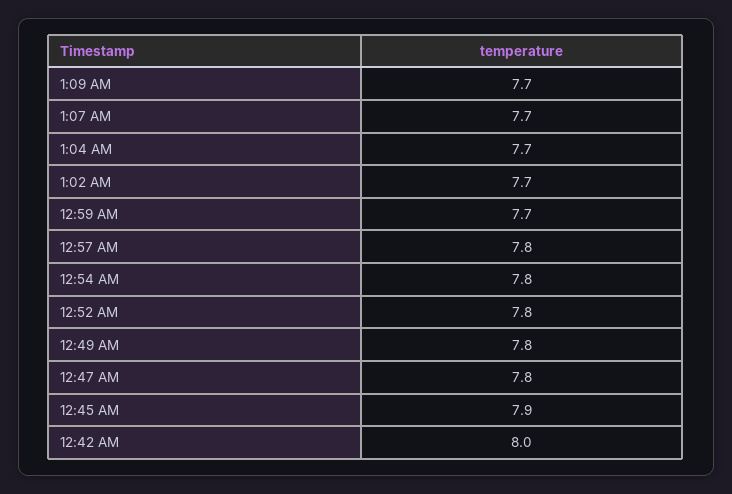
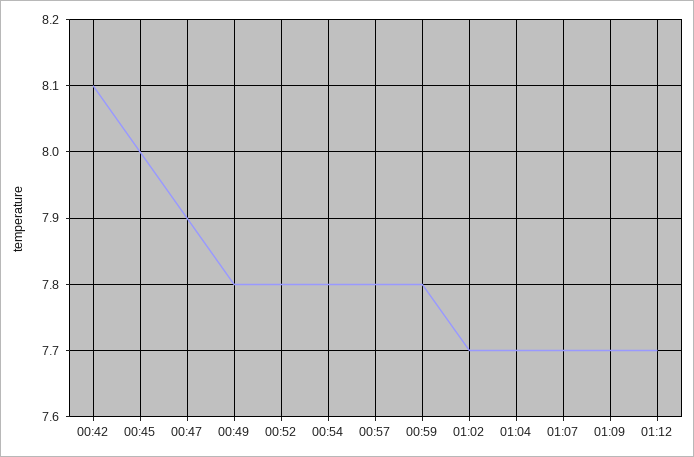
12:59 AM: 7.7 -> 7.8
12:47 AM: 7.8 -> 7.9
12:45 AM: 7.9 -> 8
12:42 AM: 8 -> 8.1
01:12: none -> 7.7

